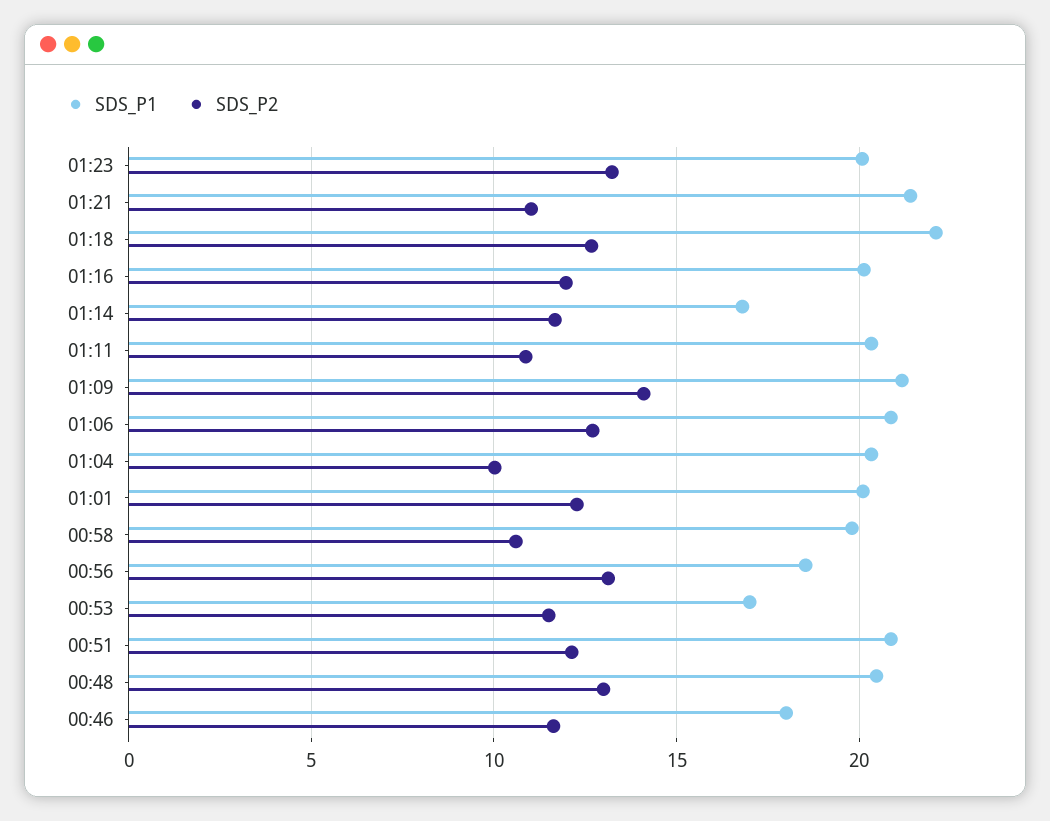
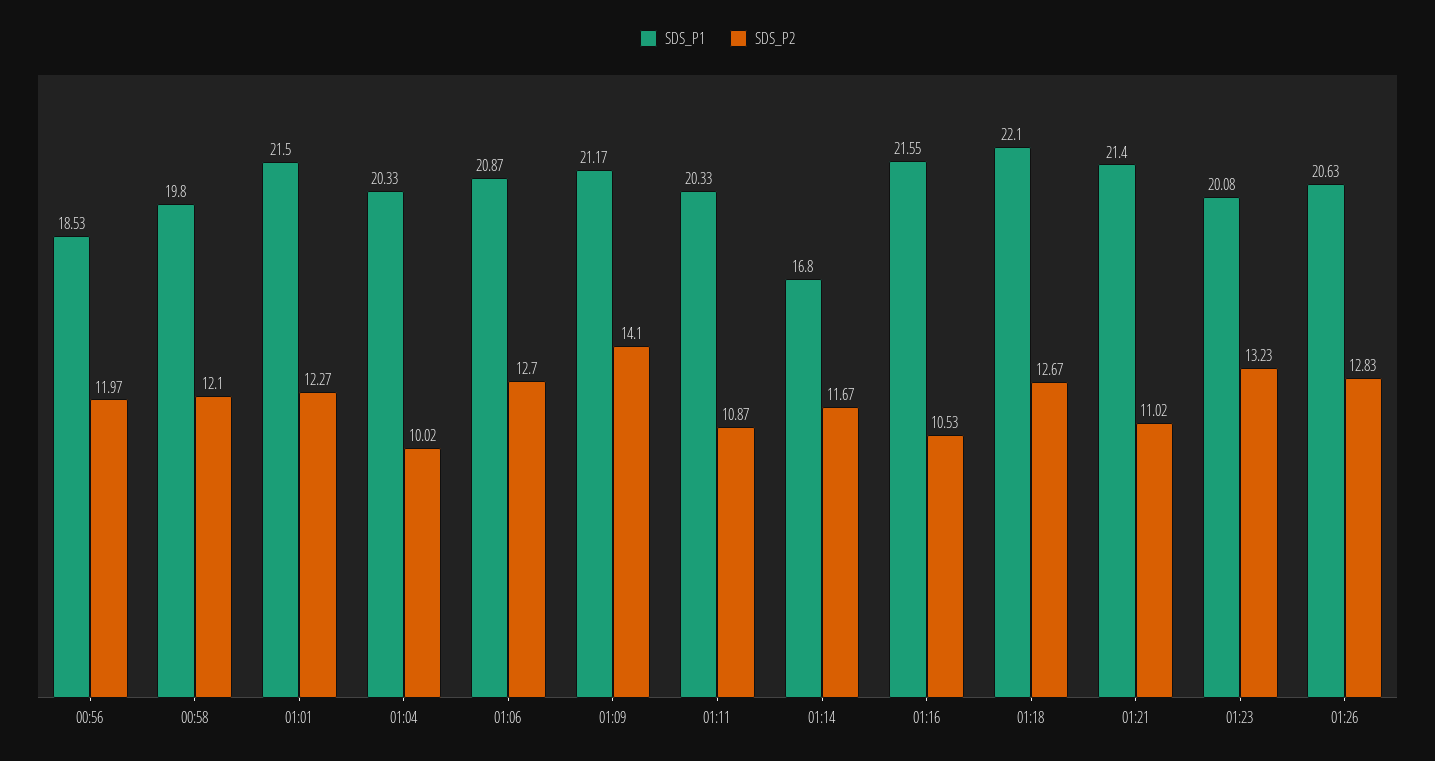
SDS_P1, 01:16: 20 -> 21.55
SDS_P2, 01:16: 12 -> 10.53
SDS_P1, 01:01: 20 -> 21.5
SDS_P2, 00:58: 10.5 -> 12.1
SDS_P2, 00:56: 13 -> 11.97
SDS_P1, 00:53: 17 -> none
SDS_P2, 00:53: 11.5 -> none
SDS_P1, 00:51: 21 -> none
SDS_P2, 00:51: 12 -> none
SDS_P1, 00:48: 20.5 -> none
SDS_P2, 00:48: 13 -> none
SDS_P1, 00:46: 18 -> none
SDS_P2, 00:46: 11.5 -> none
SDS_P1, 01:26: none -> 20.63
SDS_P2, 01:26: none -> 12.83

